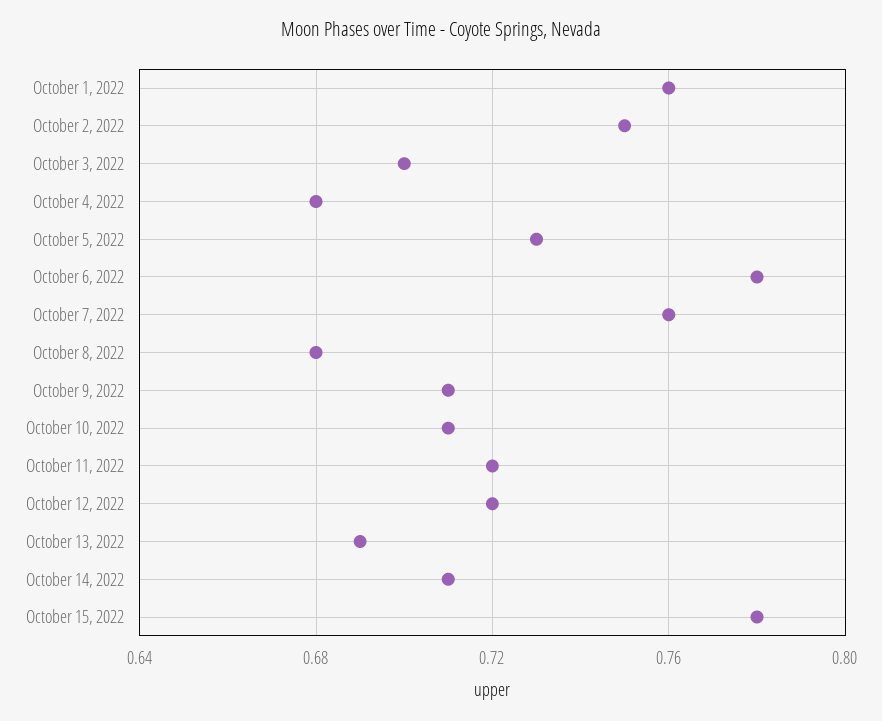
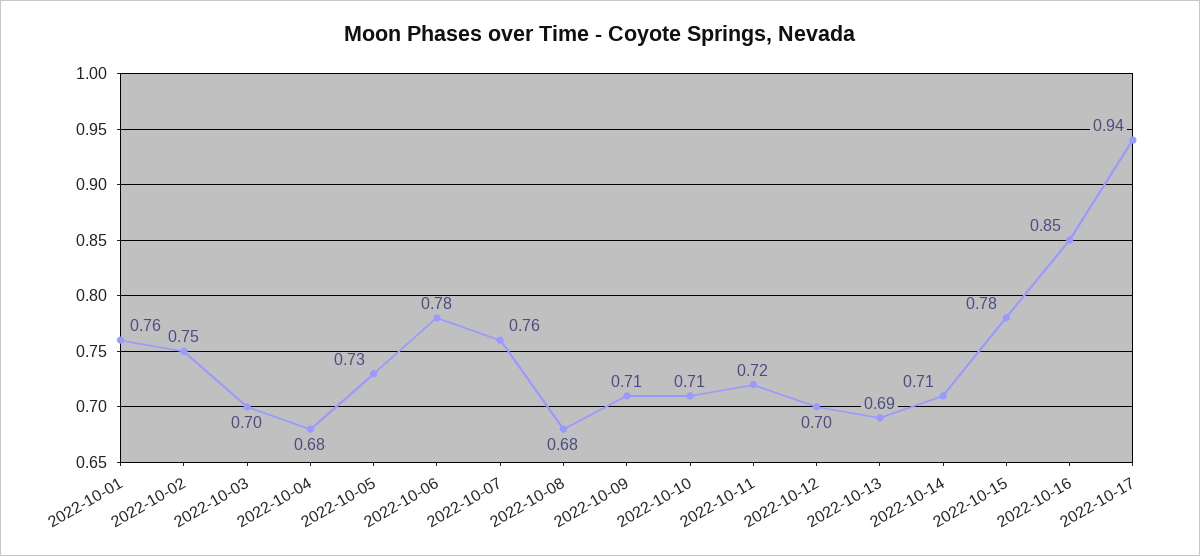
October 12, 2022: 0.72 -> 0.7
2022-10-16: none -> 0.85
2022-10-17: none -> 0.94

